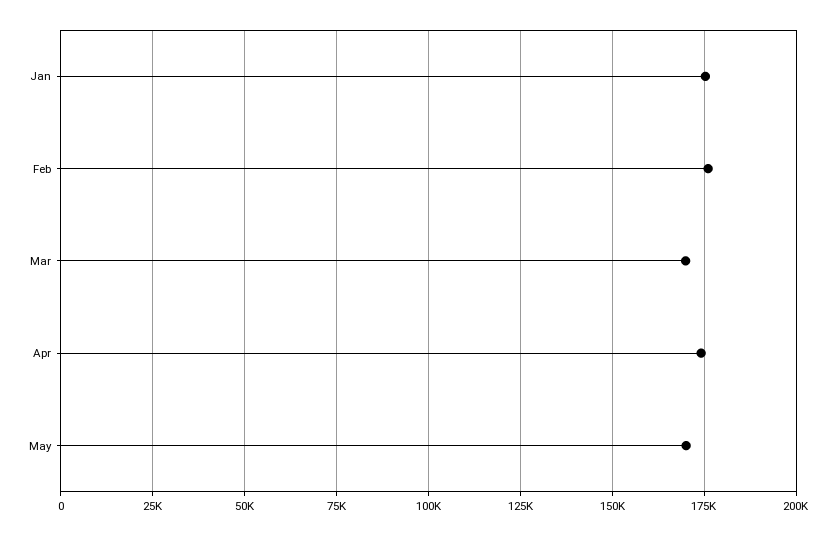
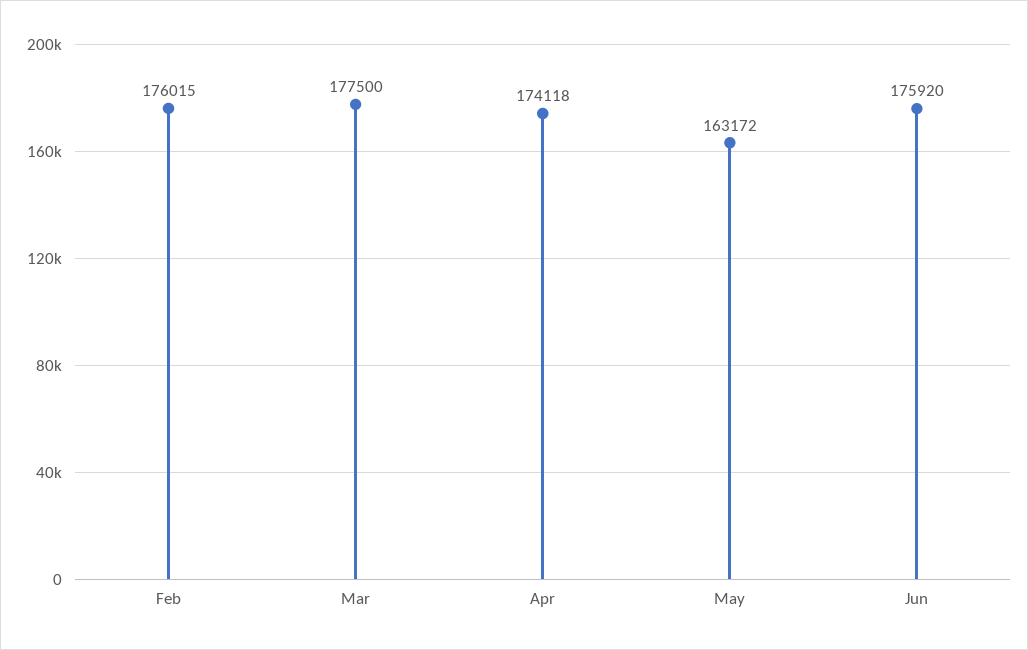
Jan: 175000 -> none
Mar: 170000 -> 177500
May: 170000 -> 163172
Jun: none -> 175920

